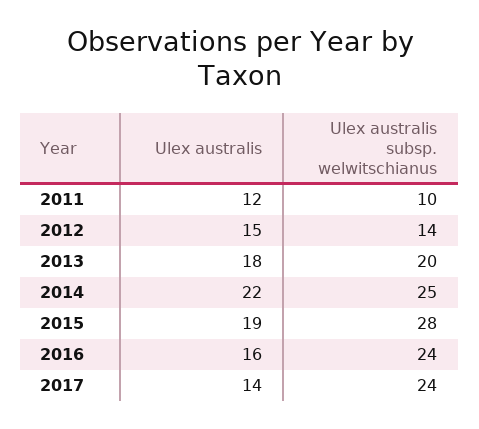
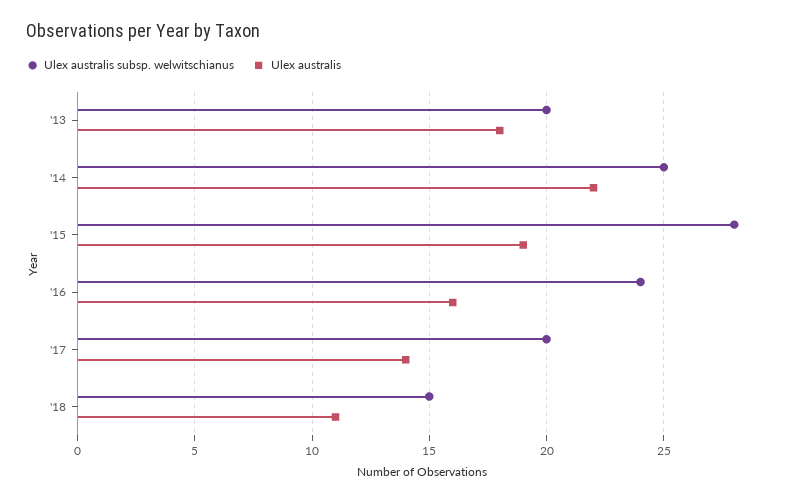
Ulex australis, 2011: 12 -> none
Ulex australis subsp. welwitschianus, 2011: 10 -> none
Ulex australis, 2012: 15 -> none
Ulex australis subsp. welwitschianus, 2012: 14 -> none
Ulex australis subsp. welwitschianus, 2017: 24 -> 20
Ulex australis subsp. welwitschianus, '18: none -> 15
Ulex australis, '18: none -> 11

